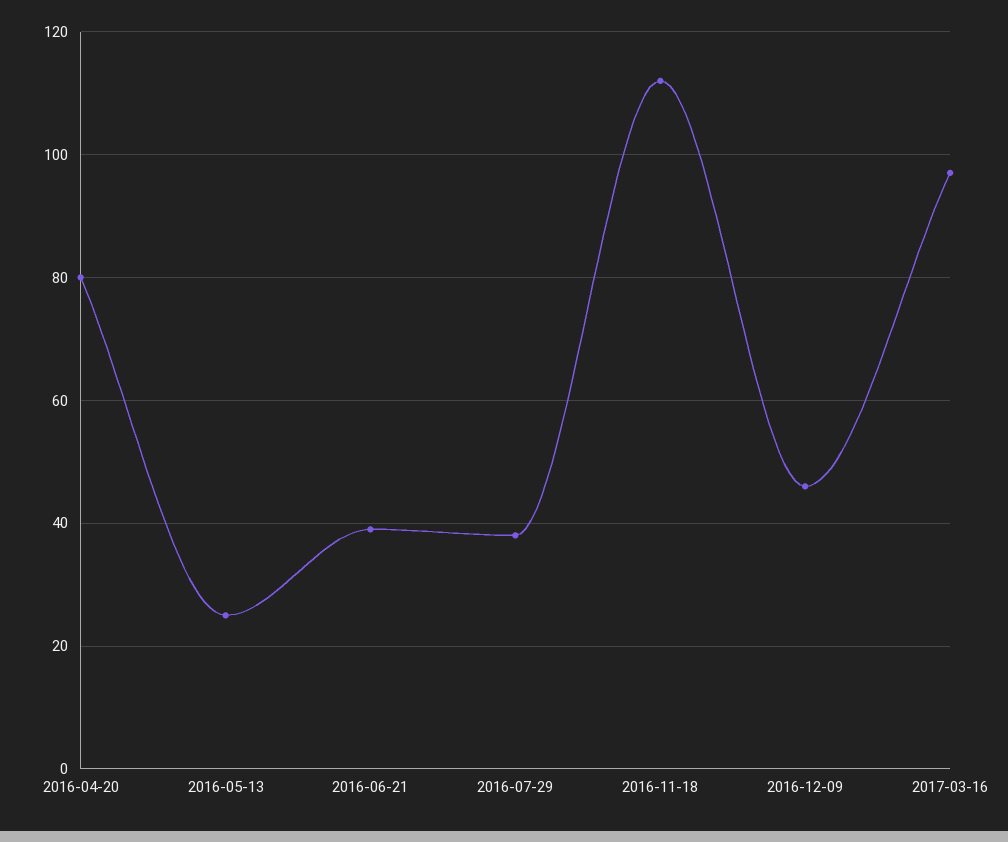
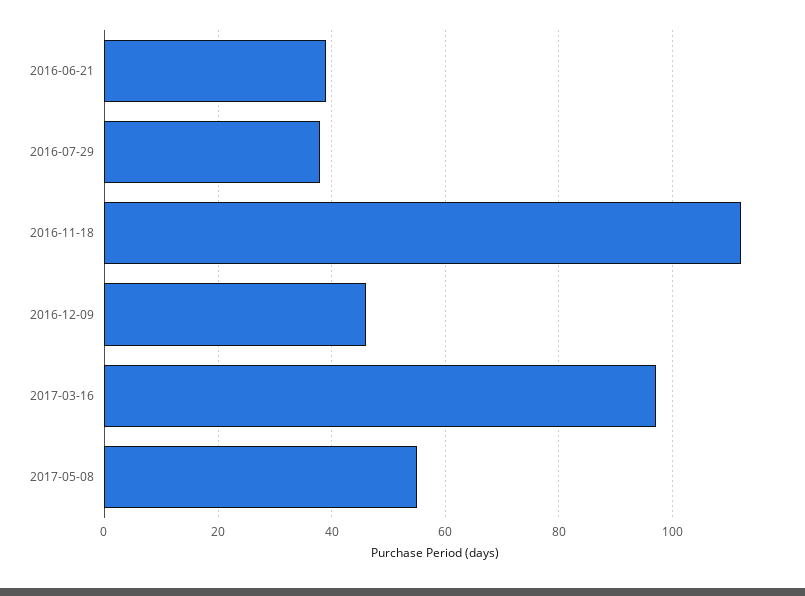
2016-04-20: 80 -> none
2016-05-13: 25 -> none
2017-05-08: none -> 55

